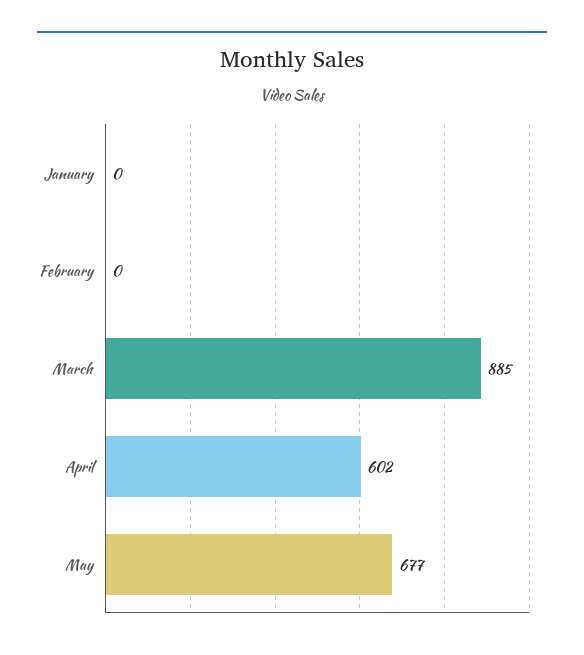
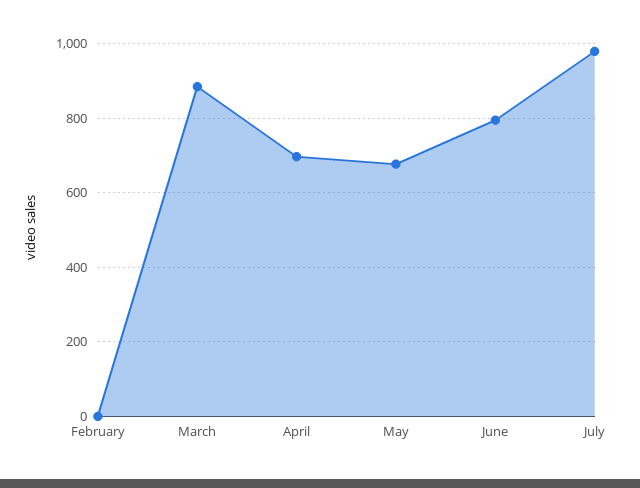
January: 0 -> none
April: 602 -> 700
June: none -> 800
July: none -> 980

